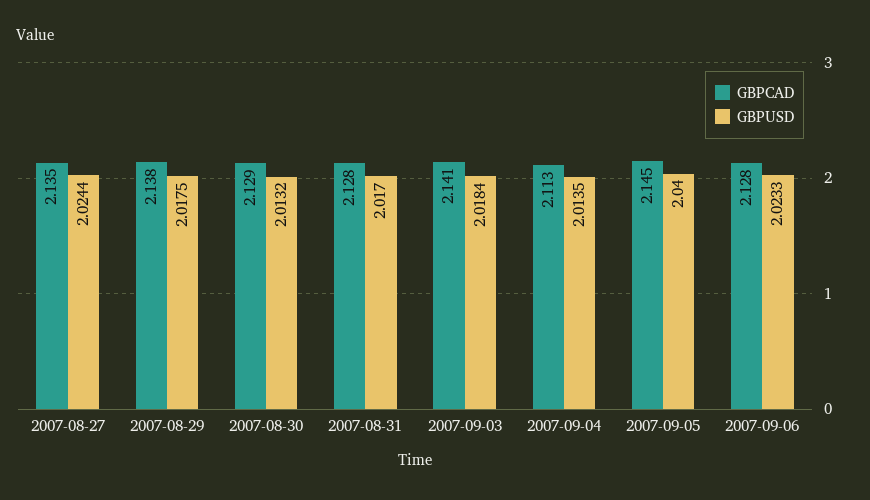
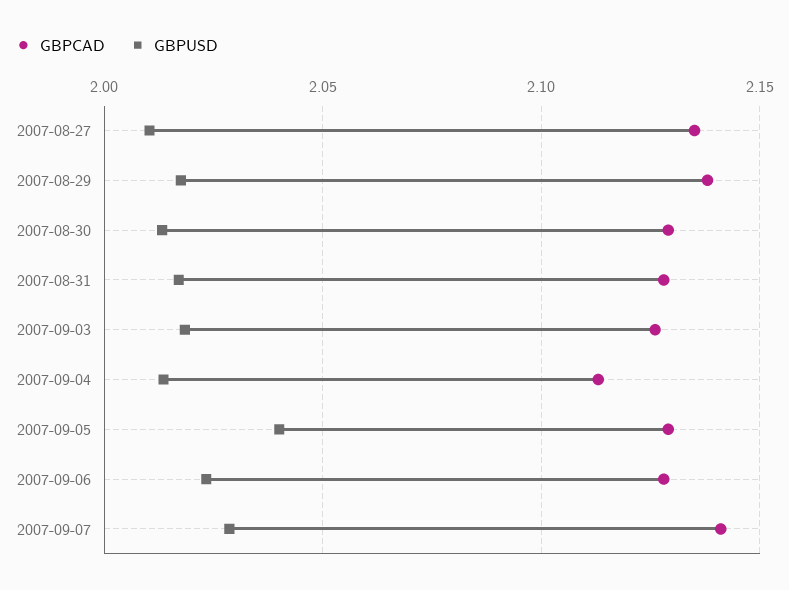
GBPUSD, 2007-08-27: 2.0244 -> 2.01
GBPCAD, 2007-09-03: 2.141 -> 2.125
GBPCAD, 2007-09-05: 2.145 -> 2.13
GBPCAD, 2007-09-07: none -> 2.14
GBPUSD, 2007-09-07: none -> 2.03

